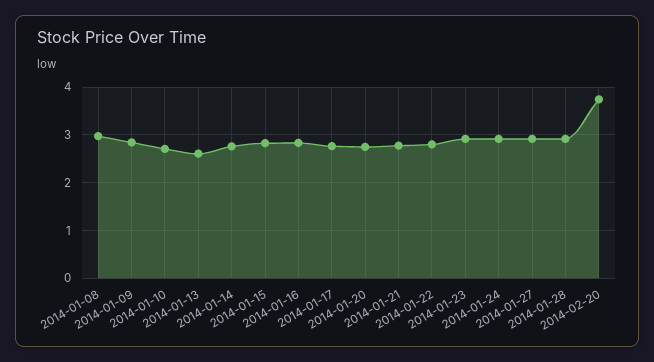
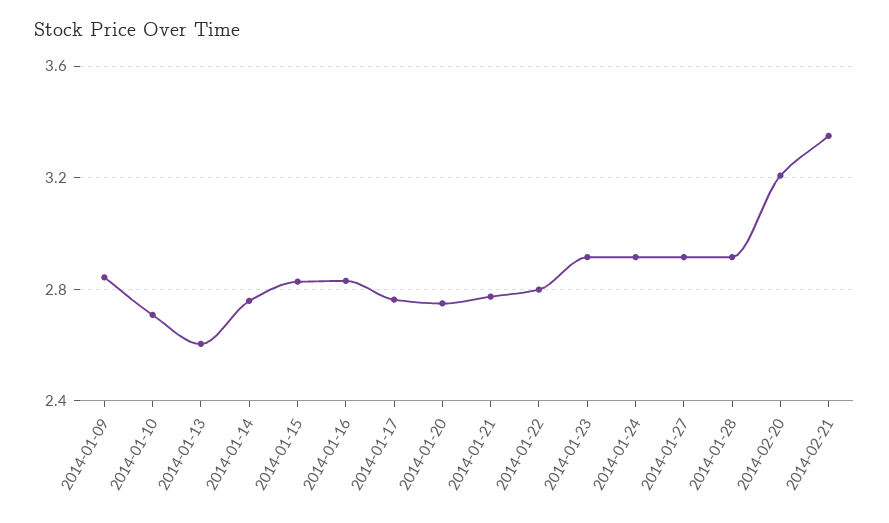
2014-01-08: 3 -> none
2014-02-20: 3.8 -> 3.2
2014-02-21: none -> 3.35

